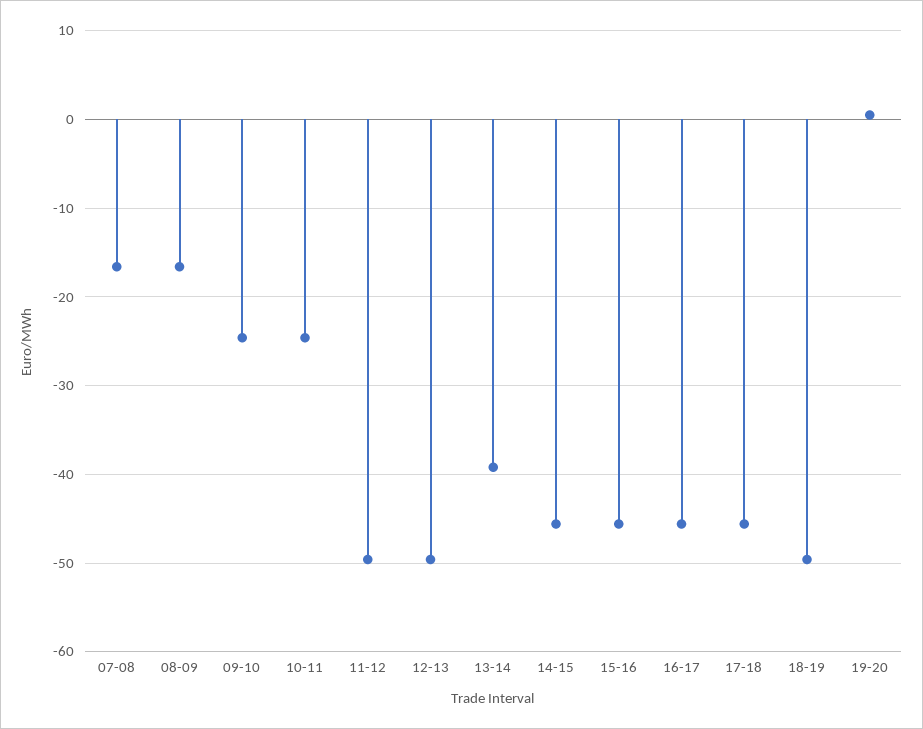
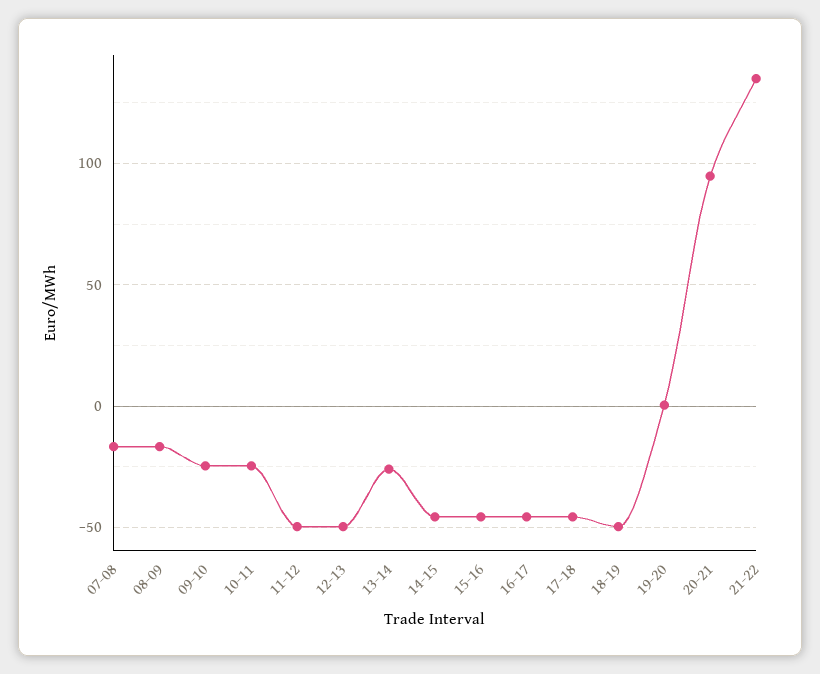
13-14: -39 -> -25
20-21: none -> 95
21-22: none -> 135

